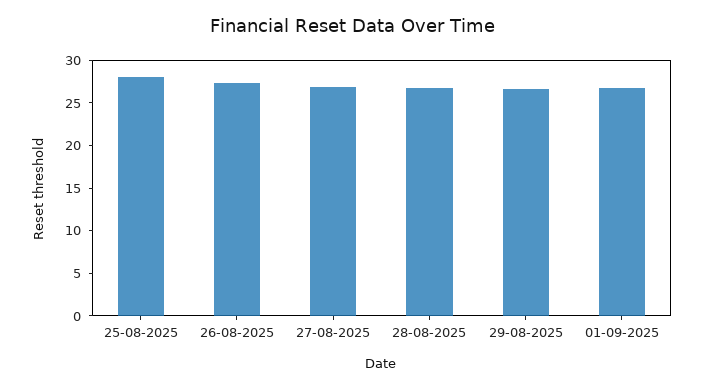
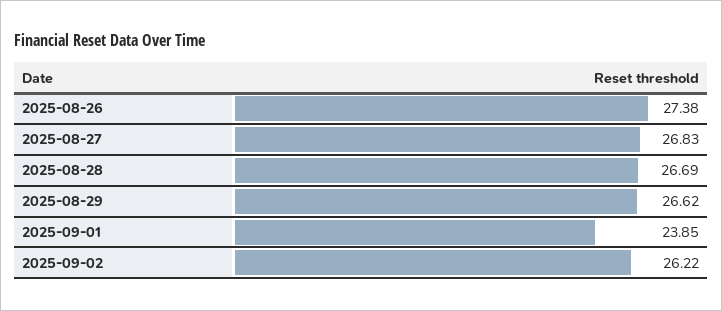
25-08-2025: 28 -> none
01-09-2025: 27 -> 23.85
2025-09-02: none -> 26.22

